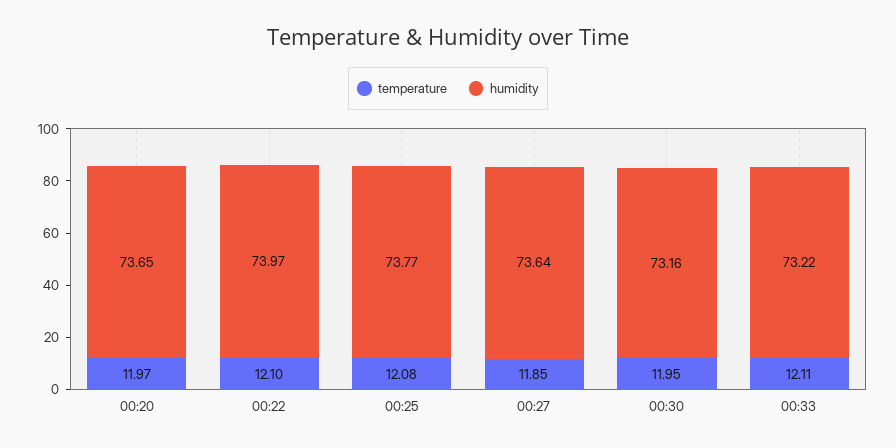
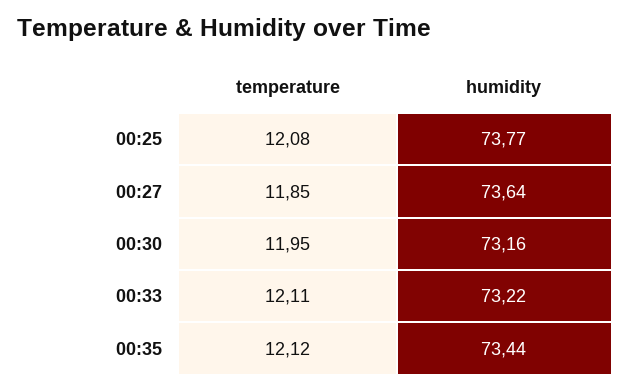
temperature, 00:20: 11.97 -> none
humidity, 00:20: 73.65 -> none
temperature, 00:22: 12.1 -> none
humidity, 00:22: 73.97 -> none
temperature, 00:35: none -> 12.12
humidity, 00:35: none -> 73.44

